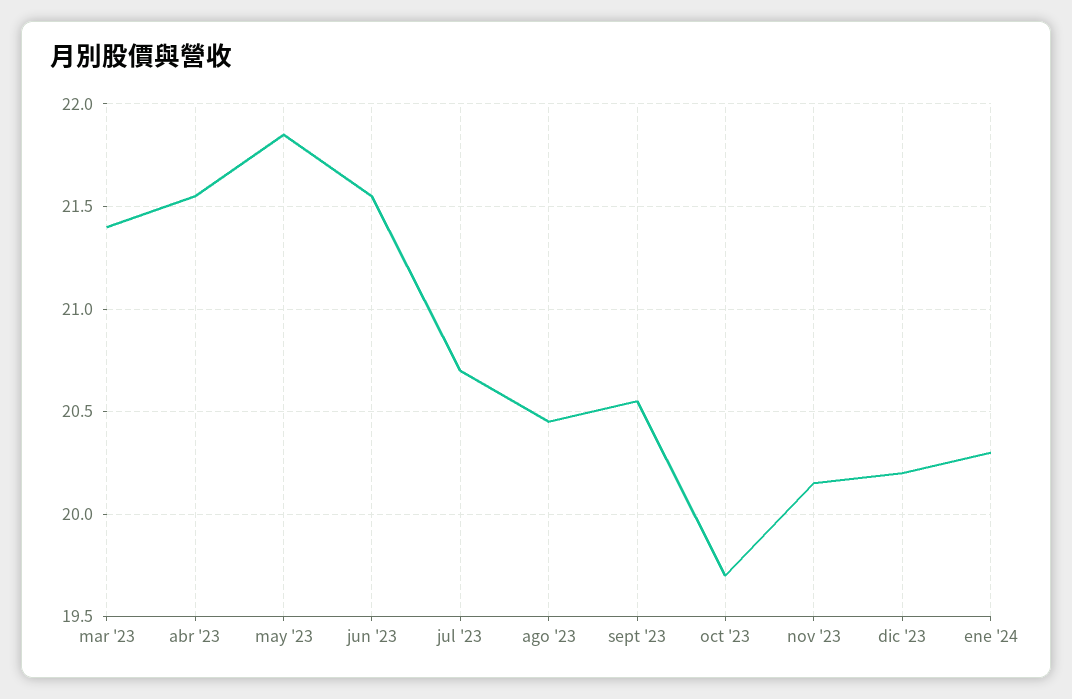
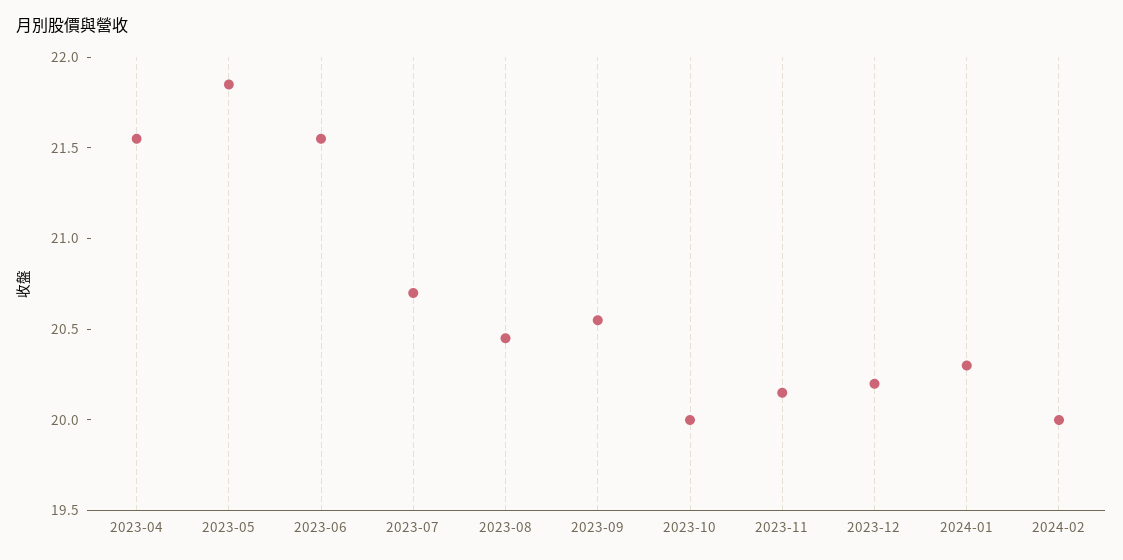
mar '23: 21.4 -> none
oct '23: 19.7 -> 20
2024-02: none -> 20

